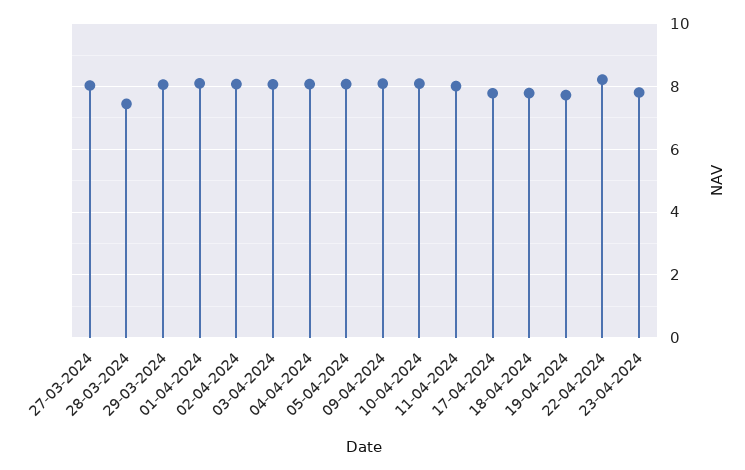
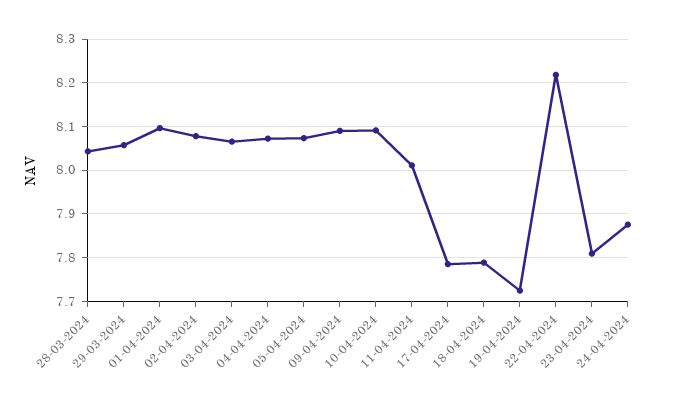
27-03-2024: 8 -> none
28-03-2024: 7.4 -> 8.04
24-04-2024: none -> 7.88

